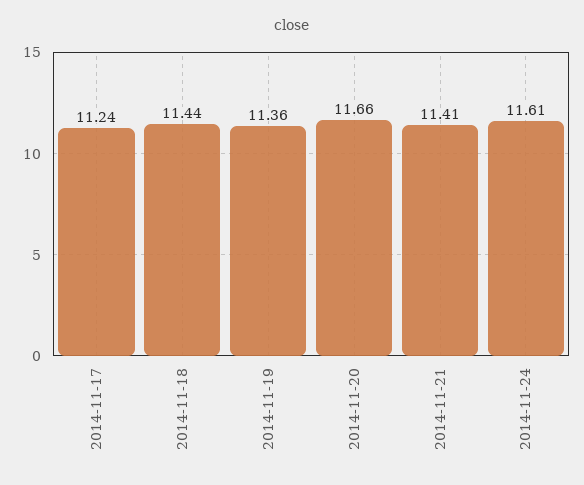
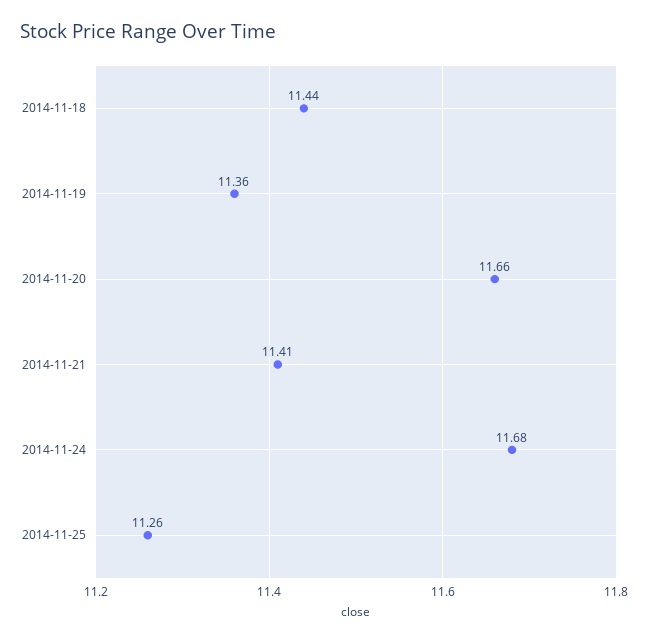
2014-11-17: 11.24 -> none
2014-11-24: 11.61 -> 11.68
2014-11-25: none -> 11.26

